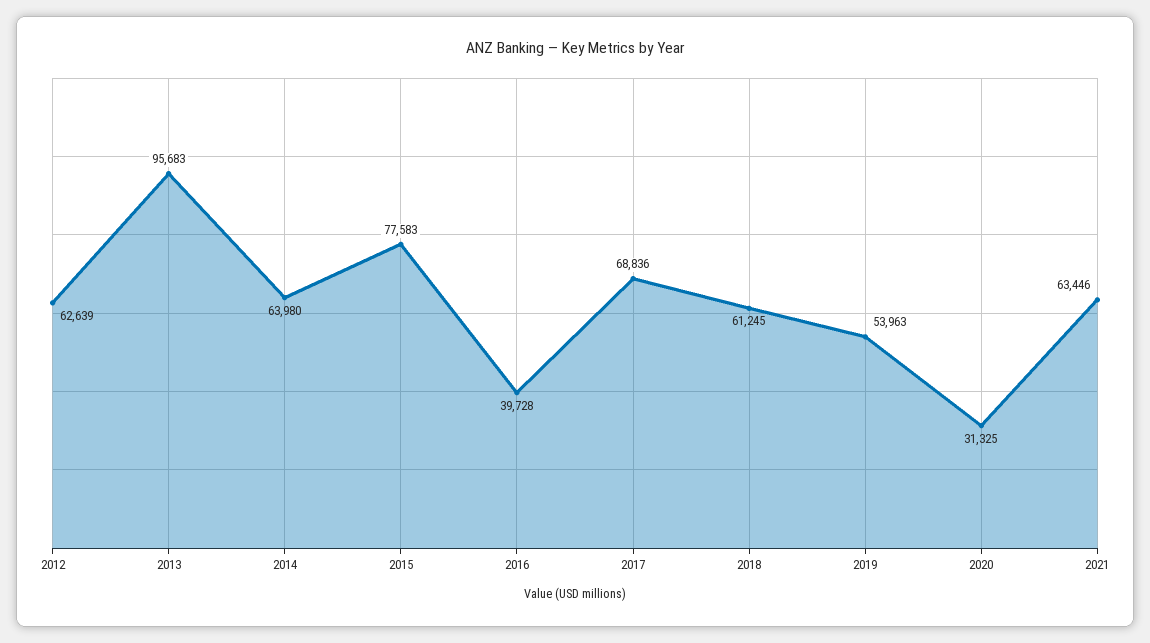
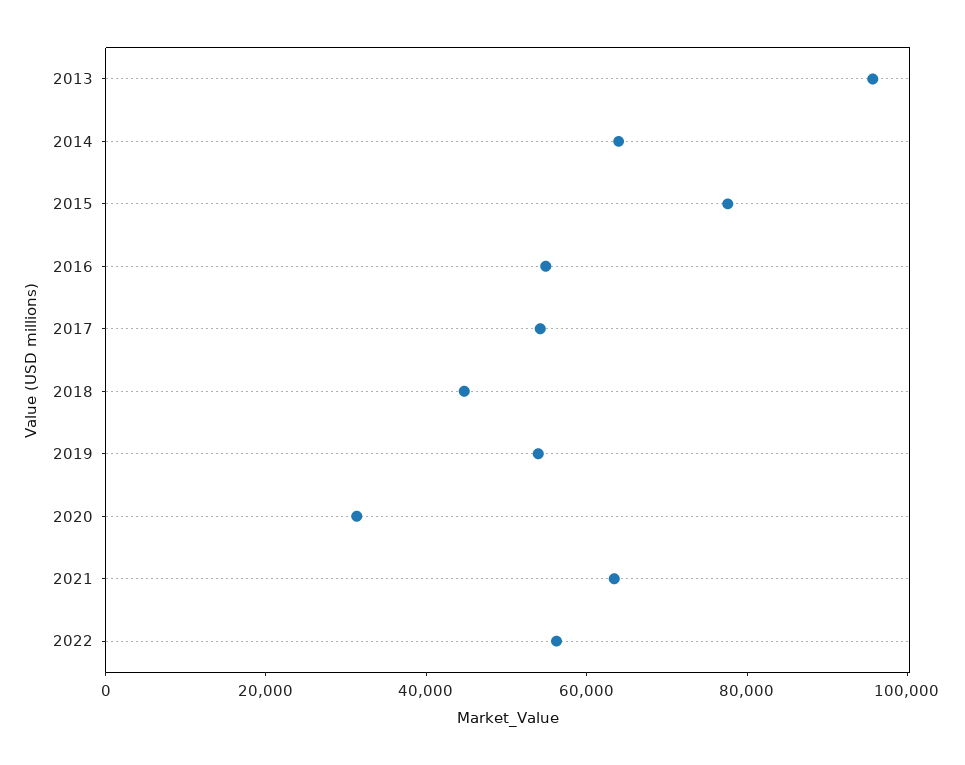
2012: 62639 -> none
2016: 39728 -> 55000
2017: 68836 -> 55000
2018: 61245 -> 45000
2022: none -> 55000

